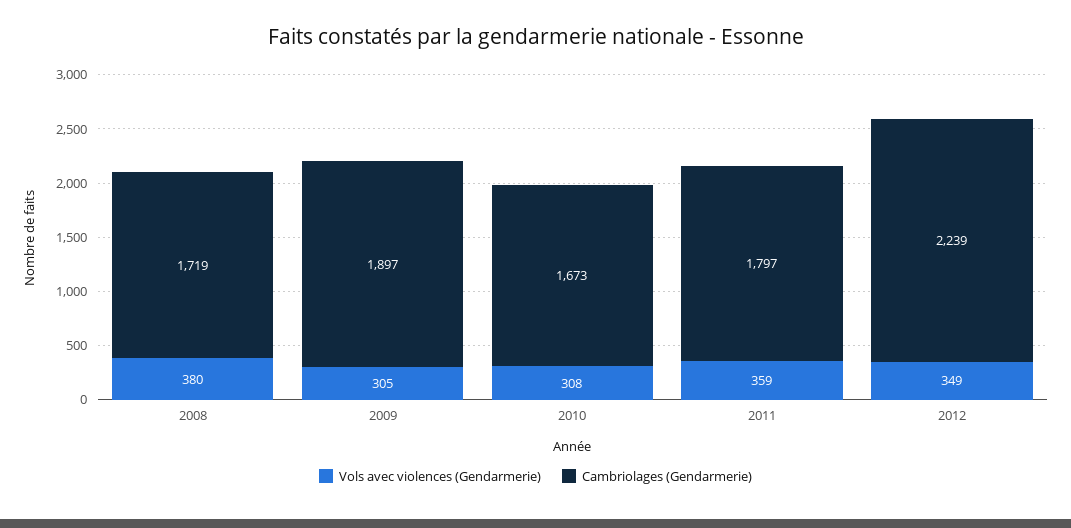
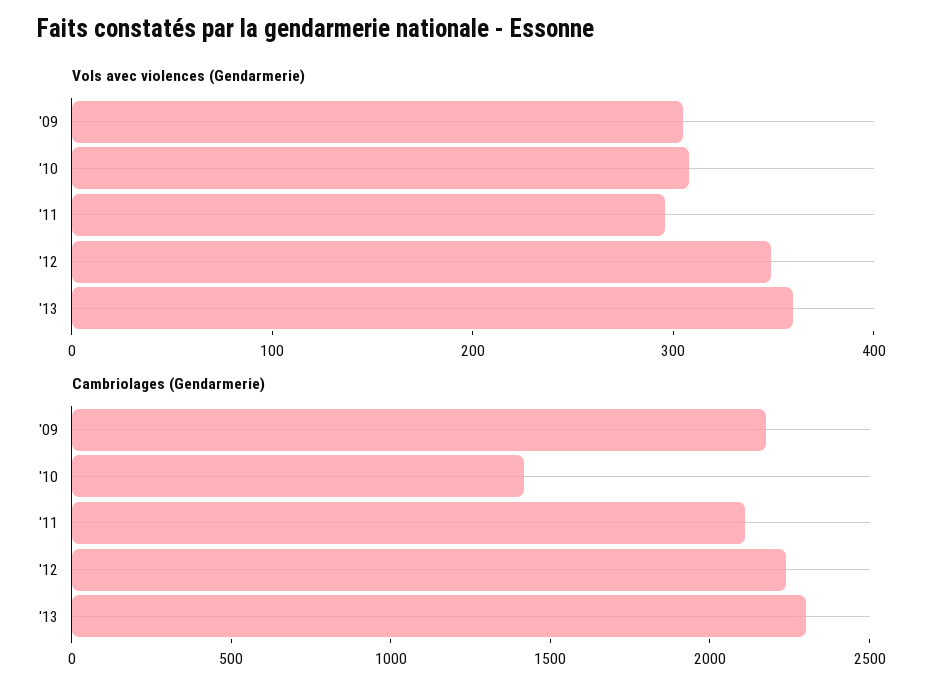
Vols avec violences (Gendarmerie), 2008: 380 -> none
Cambriolages (Gendarmerie), 2008: 1719 -> none
Cambriolages (Gendarmerie), 2009: 1897 -> 2200
Cambriolages (Gendarmerie), 2010: 1673 -> 1400
Vols avec violences (Gendarmerie), 2011: 359 -> 300
Cambriolages (Gendarmerie), 2011: 1797 -> 2100
Vols avec violences (Gendarmerie), '13: none -> 360
Cambriolages (Gendarmerie), '13: none -> 2300

